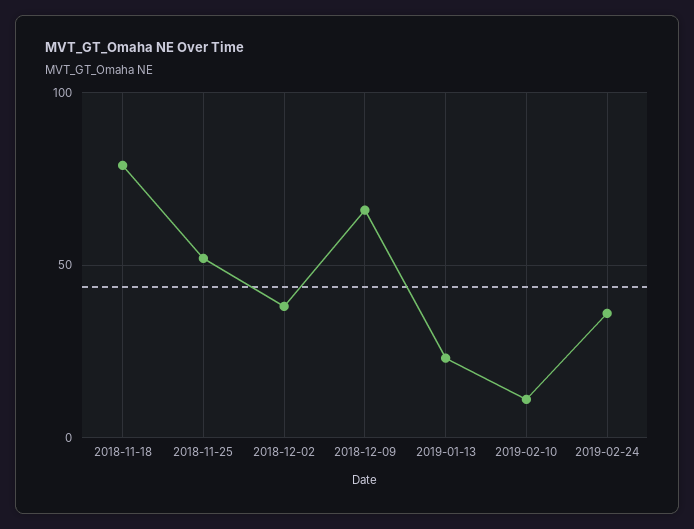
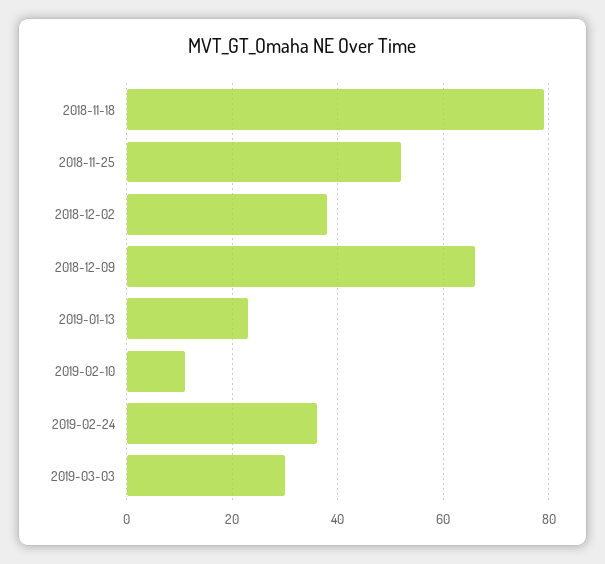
2019-03-03: none -> 30

